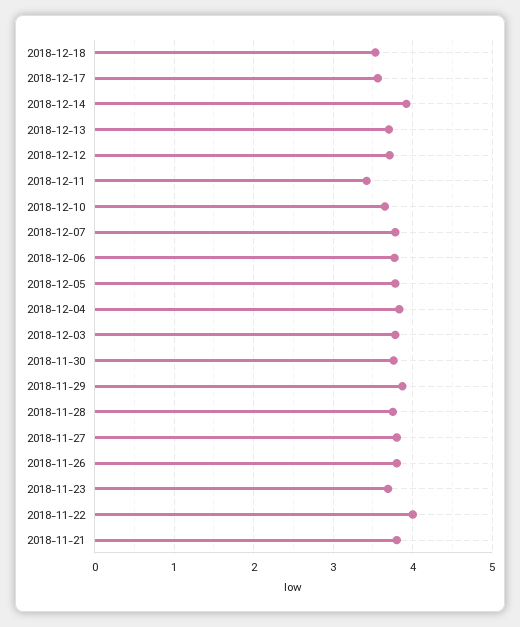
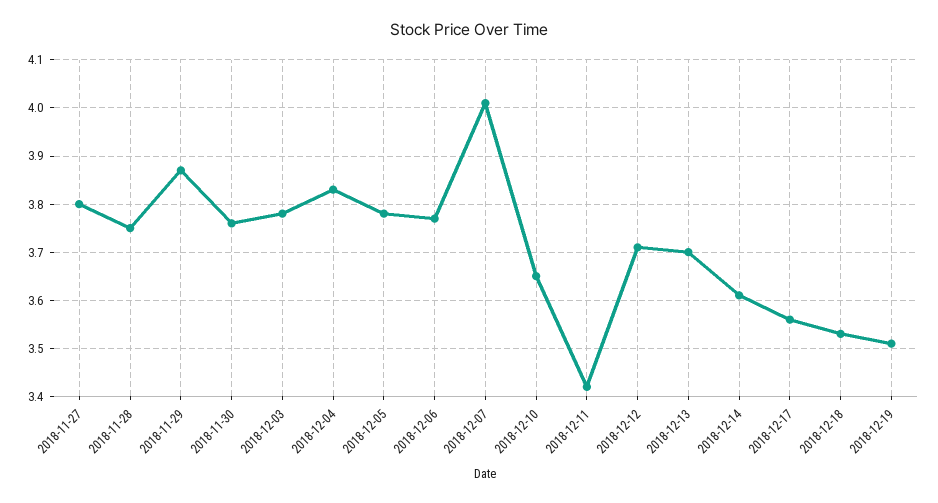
2018-12-14: 3.9 -> 3.6
2018-12-07: 3.8 -> 4
2018-11-26: 3.8 -> none
2018-11-23: 3.7 -> none
2018-11-22: 4 -> none
2018-11-21: 3.8 -> none
2018-12-19: none -> 3.5

